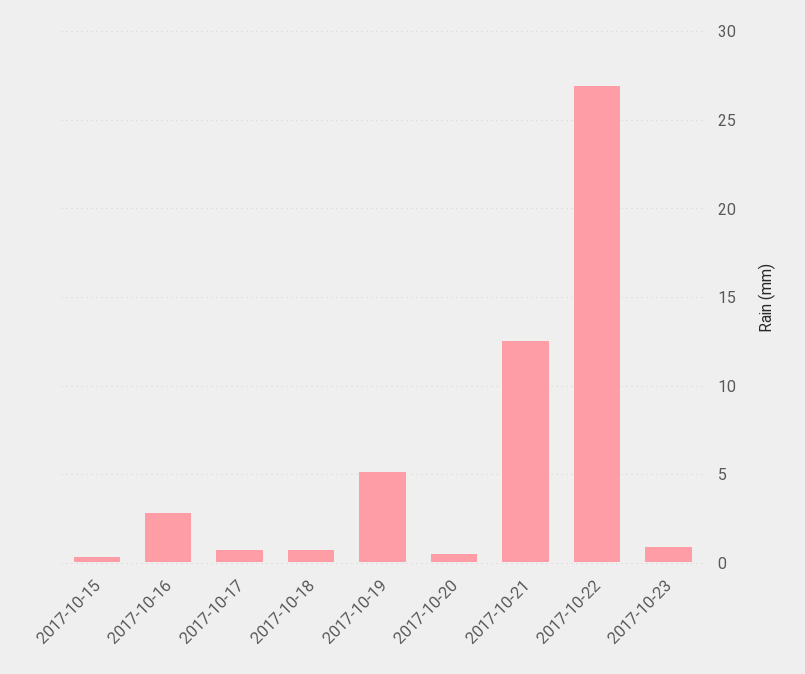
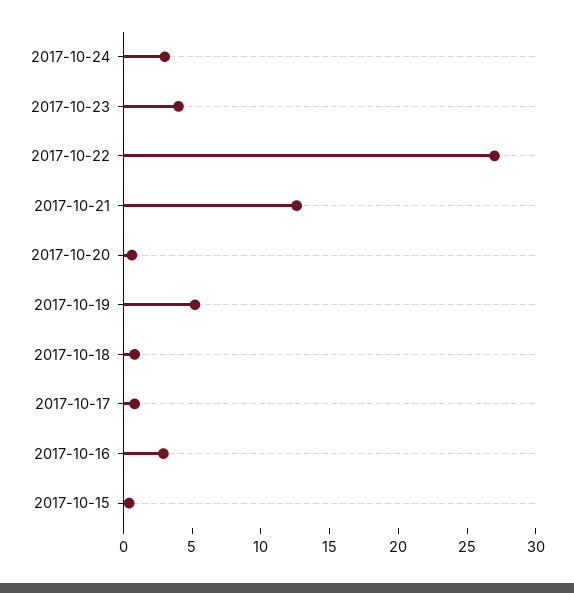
2017-10-23: 1 -> 4
2017-10-24: none -> 3

